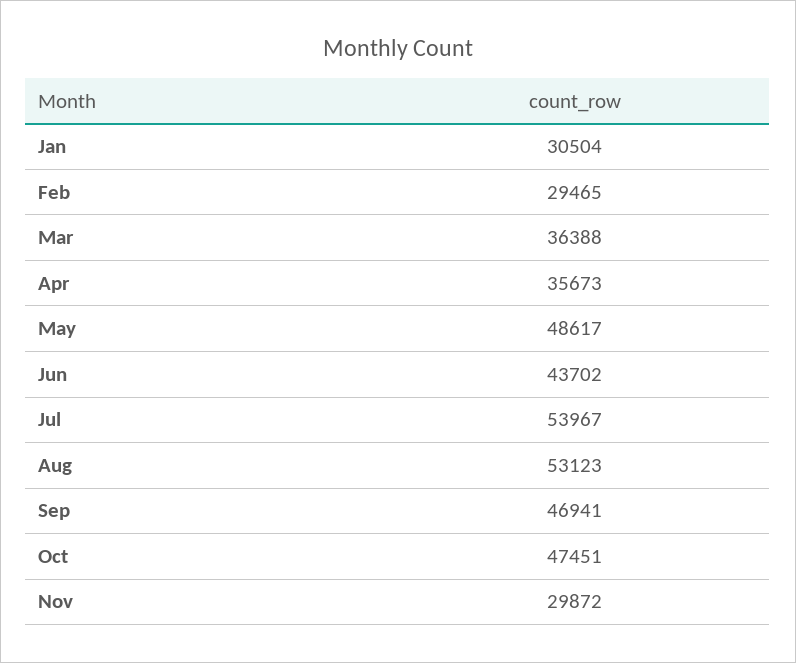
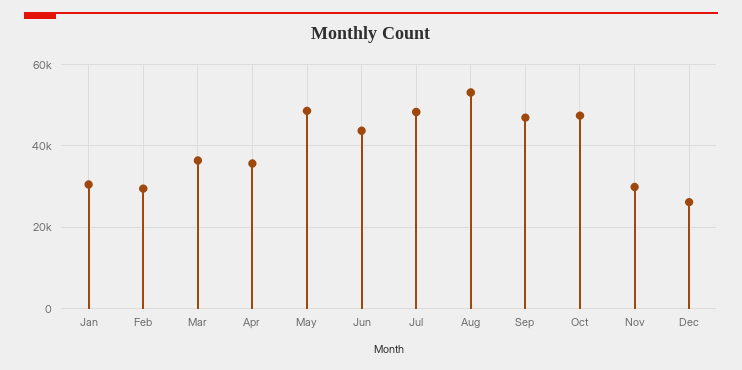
Jul: 53967 -> 48000
Dec: none -> 26000

